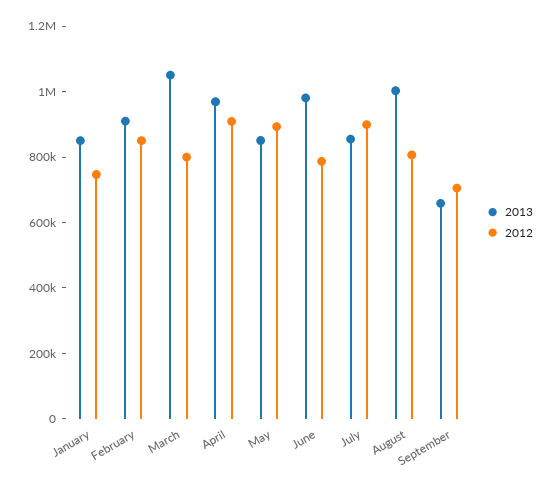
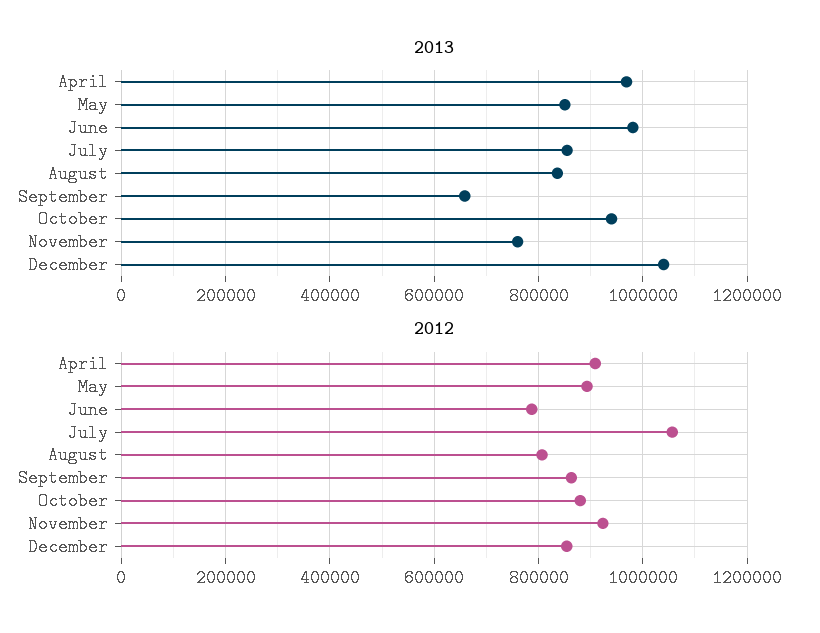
2013, January: 850000 -> none
2012, January: 750000 -> none
2013, February: 900000 -> none
2012, February: 850000 -> none
2013, March: 1050000 -> none
2012, March: 800000 -> none
2012, July: 900000 -> 1060000
2013, August: 1000000 -> 840000
2012, September: 700000 -> 860000
2013, October: none -> 940000
2013, November: none -> 760000
2013, December: none -> 1040000
2012, October: none -> 880000
2012, November: none -> 920000
2012, December: none -> 860000

